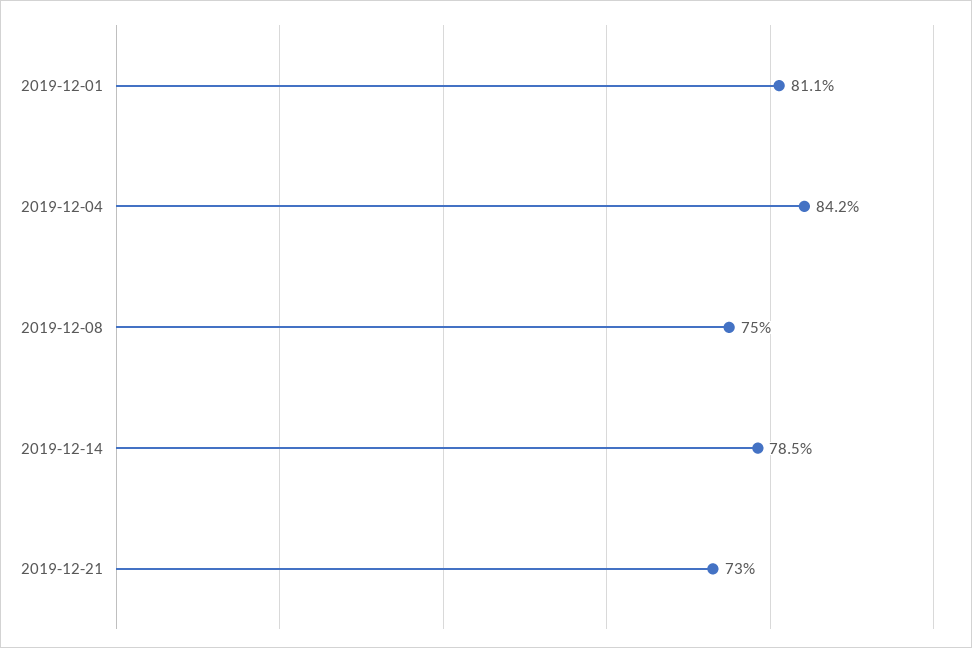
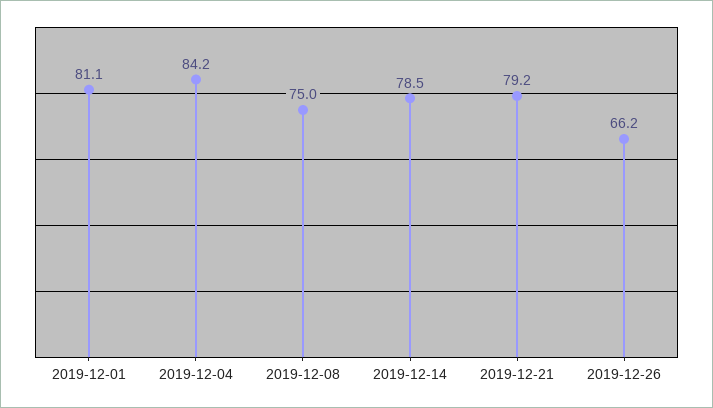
2019-12-21: 73 -> 79.2
2019-12-26: none -> 66.2

